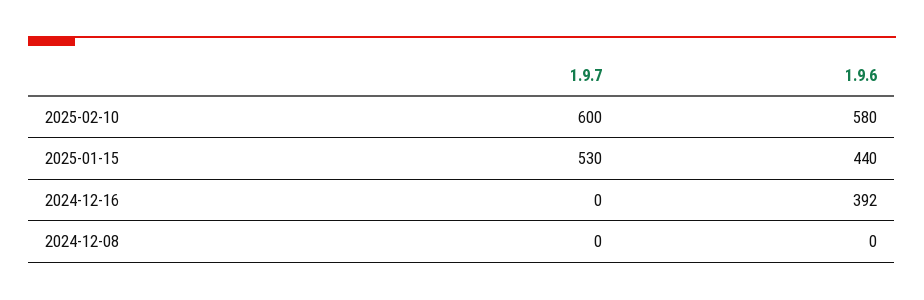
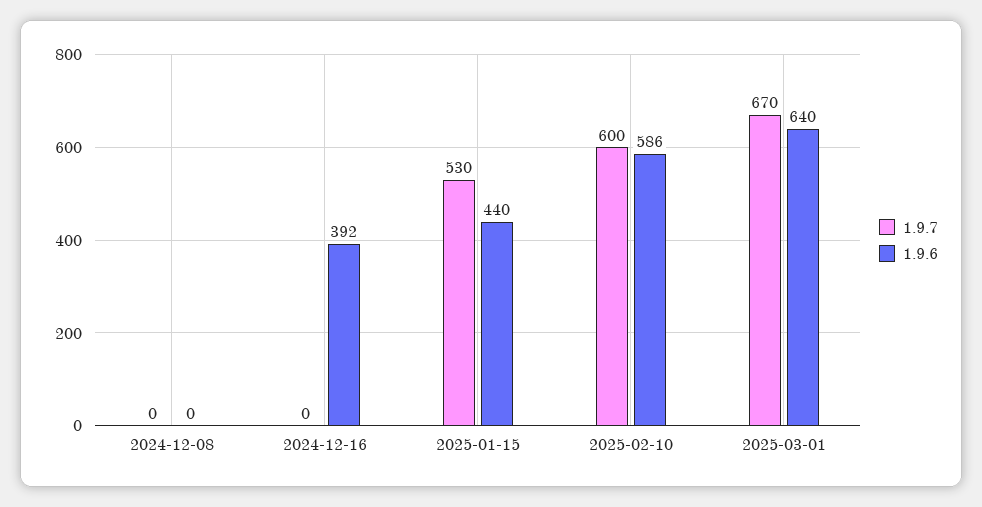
1.9.6, 2025-02-10: 580 -> 586
1.9.7, 2025-03-01: none -> 670
1.9.6, 2025-03-01: none -> 640

